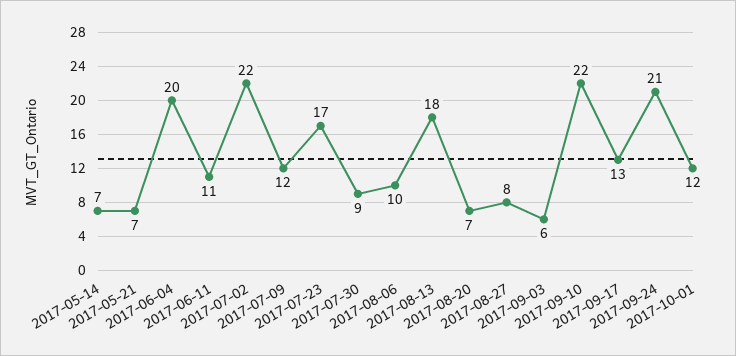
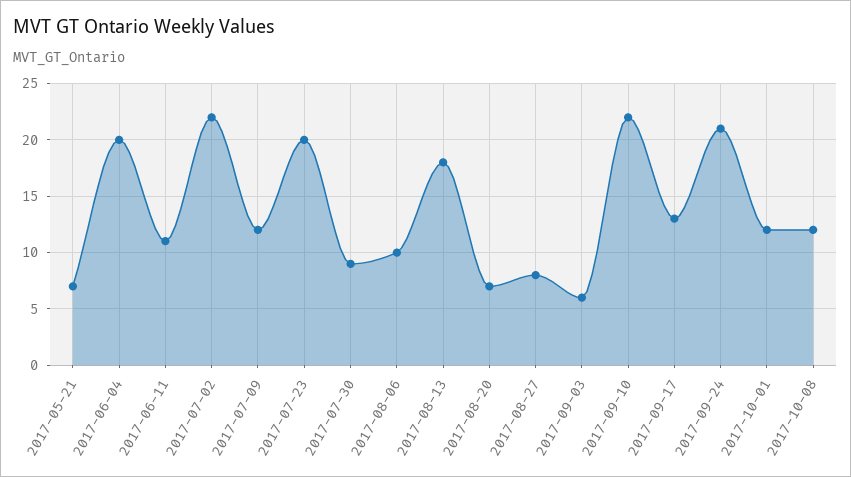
2017-05-14: 7 -> none
2017-07-23: 17 -> 20
2017-10-08: none -> 12

